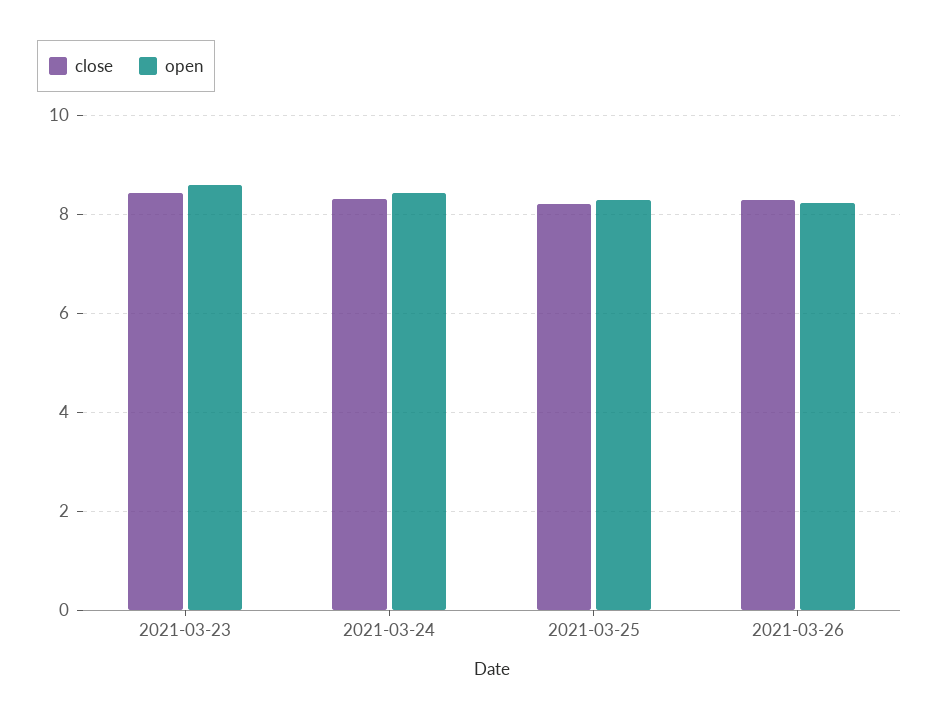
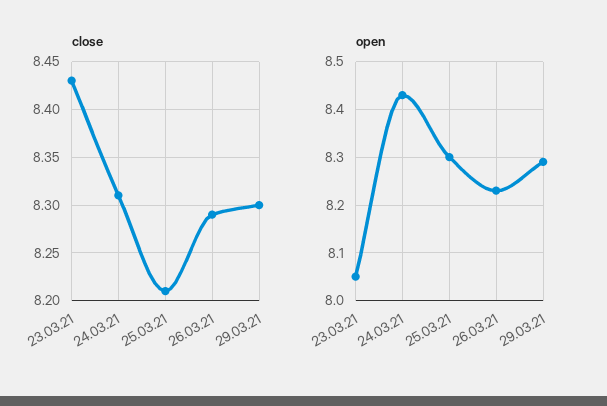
open, 2021-03-23: 8.6 -> 8.05
close, 29.03.21: none -> 8.3
open, 29.03.21: none -> 8.3

